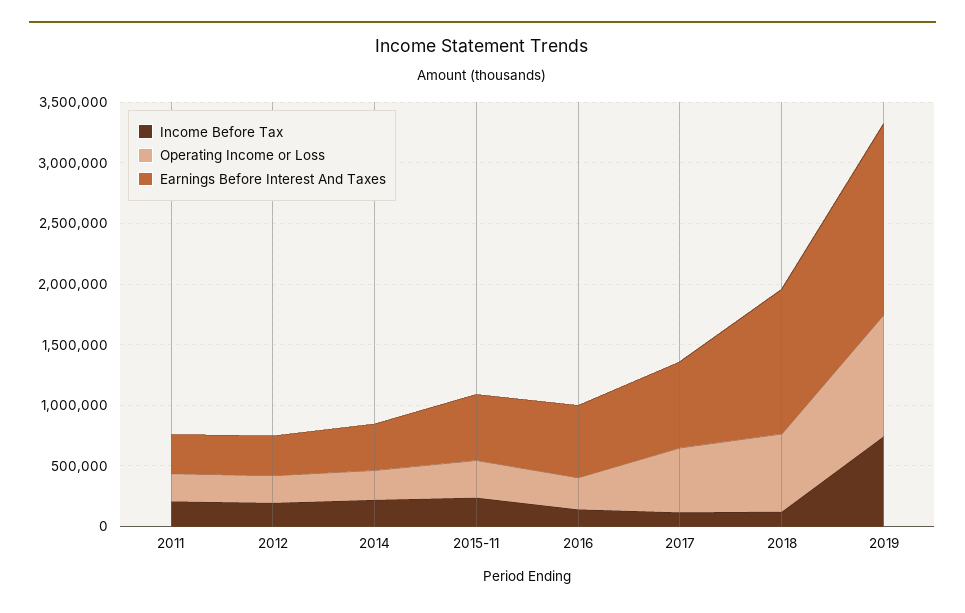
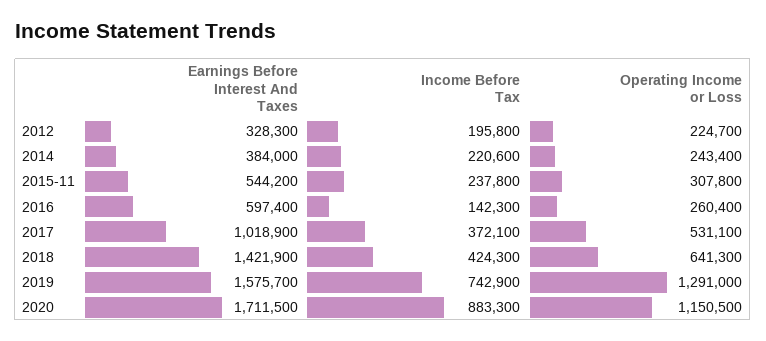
Income Before Tax, 2011: 200000 -> none
Operating Income or Loss, 2011: 200000 -> none
Earnings Before Interest And Taxes, 2011: 300000 -> none
Income Before Tax, 2017: 100000 -> 372100
Earnings Before Interest And Taxes, 2017: 700000 -> 1018900
Income Before Tax, 2018: 100000 -> 424300
Earnings Before Interest And Taxes, 2018: 1200000 -> 1421900
Operating Income or Loss, 2019: 1000000 -> 1291000
Earnings Before Interest And Taxes, 2020: none -> 1711500
Income Before Tax, 2020: none -> 883300
Operating Income or Loss, 2020: none -> 1150500

